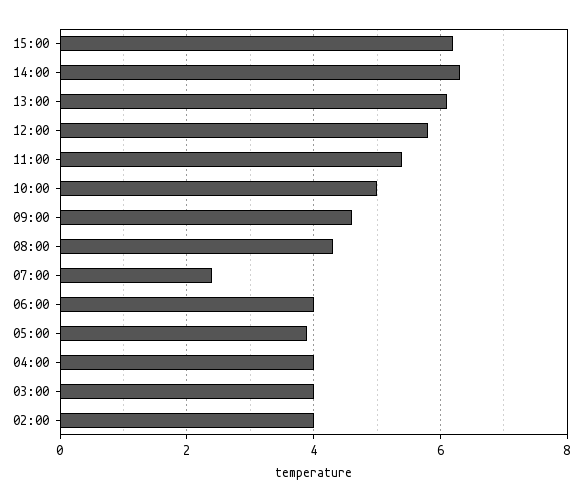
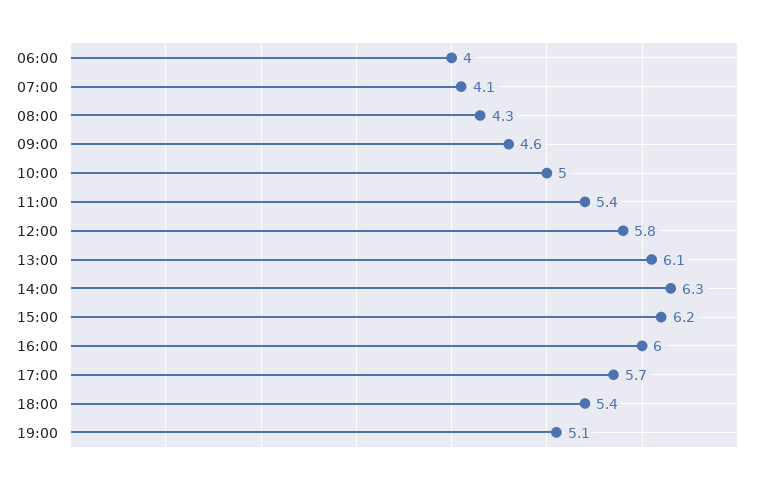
07:00: 2.5 -> 4.1
05:00: 4 -> none
04:00: 4 -> none
03:00: 4 -> none
02:00: 4 -> none
16:00: none -> 6
17:00: none -> 5.7
18:00: none -> 5.4
19:00: none -> 5.1

